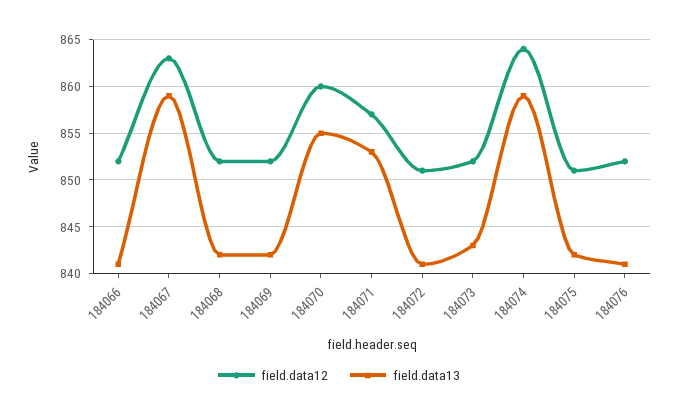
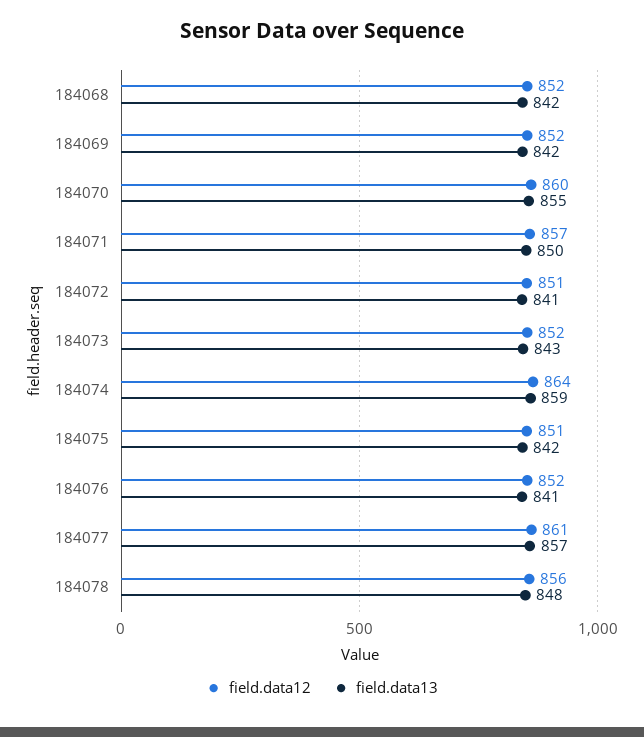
field.data12, 184066: 852 -> none
field.data13, 184066: 841 -> none
field.data12, 184067: 863 -> none
field.data13, 184067: 859 -> none
field.data13, 184071: 853 -> 850
field.data12, 184077: none -> 861
field.data13, 184077: none -> 857
field.data12, 184078: none -> 856
field.data13, 184078: none -> 848

